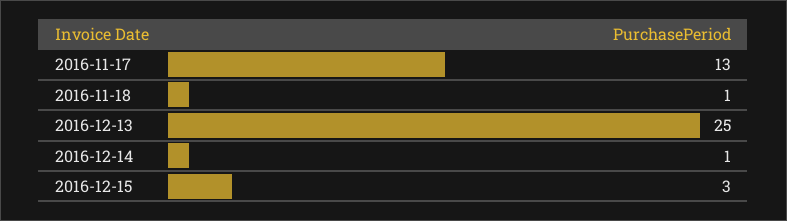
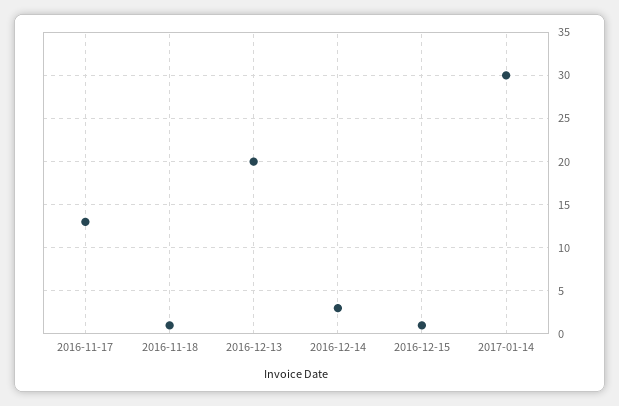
2016-12-13: 25 -> 20
2016-12-14: 1 -> 3
2016-12-15: 3 -> 1
2017-01-14: none -> 30

